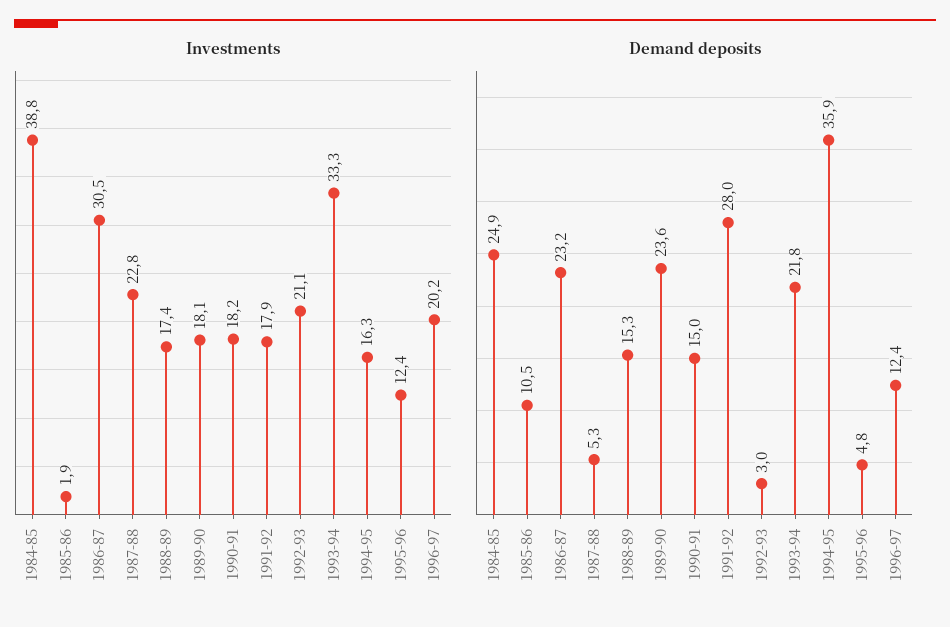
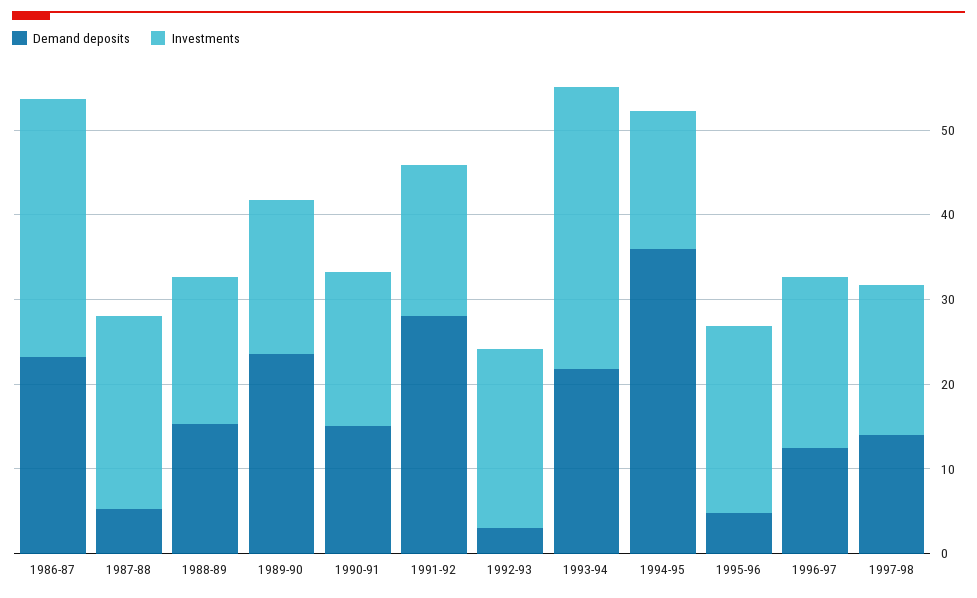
Investments, 1984-85: 38.8 -> none
Investments, 1985-86: 1.9 -> none
Investments, 1995-96: 12.4 -> 22
Demand deposits, 1984-85: 24.9 -> none
Demand deposits, 1985-86: 10.5 -> none
Demand deposits, 1997-98: none -> 14
Investments, 1997-98: none -> 18

